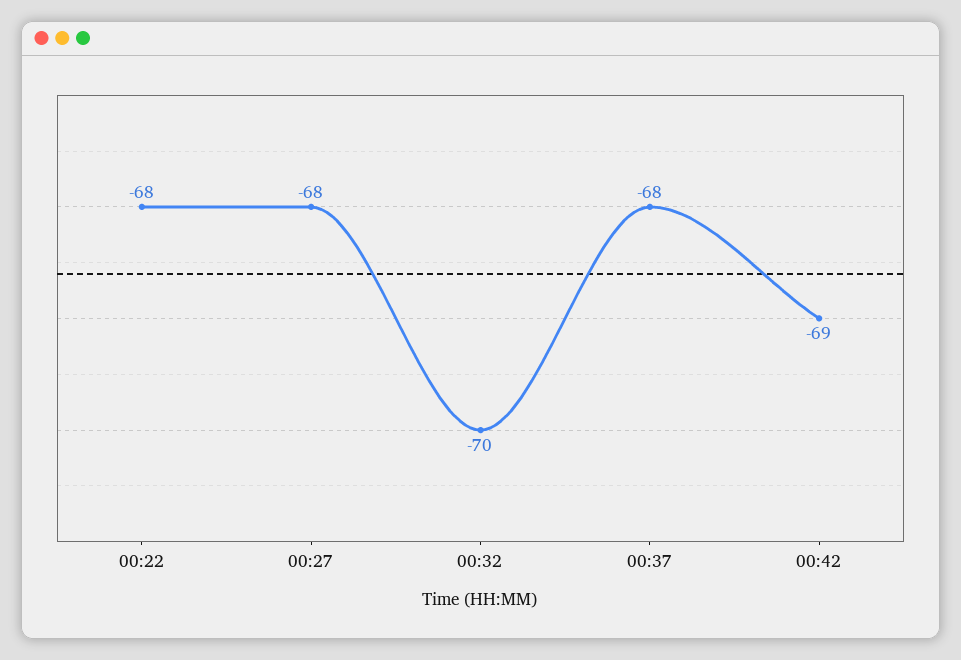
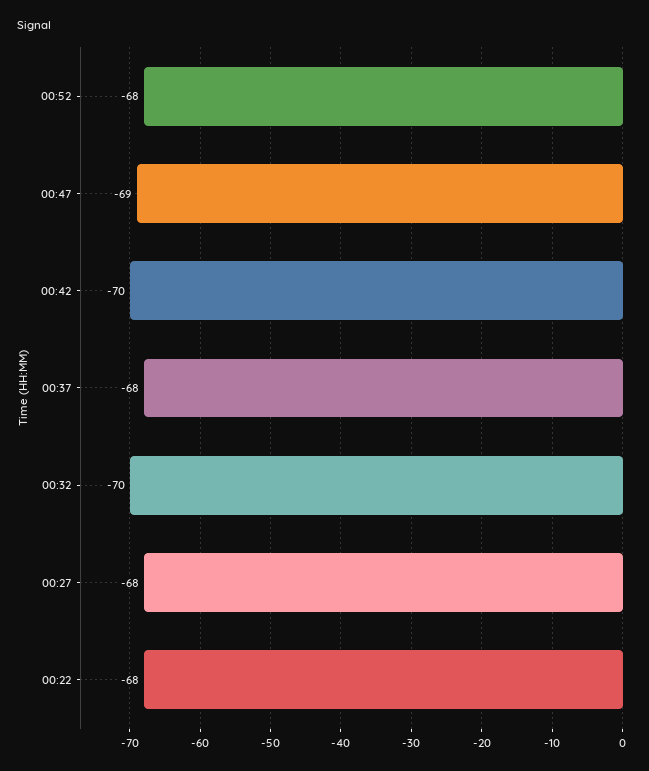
00:42: -69 -> -70
00:52: none -> -68
00:47: none -> -69

